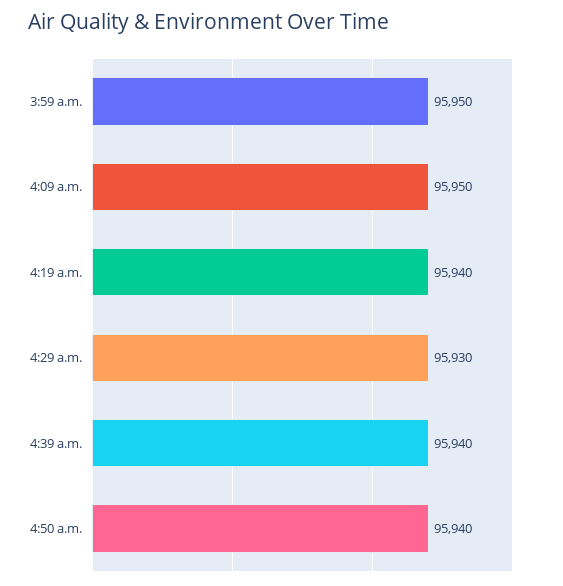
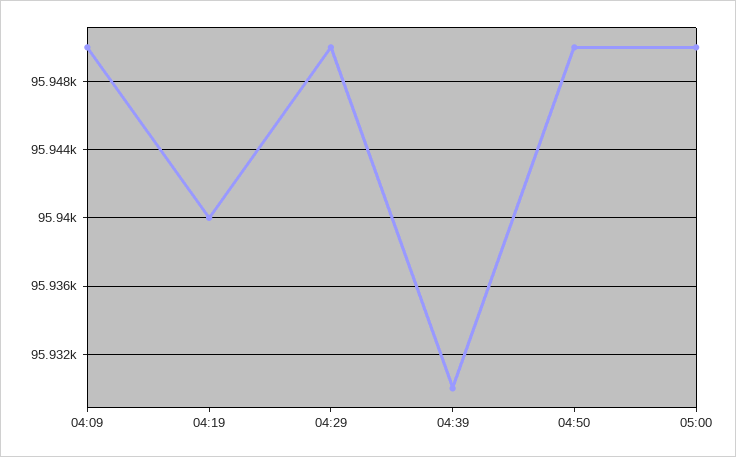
3:59 a.m.: 95950 -> none
4:29 a.m.: 95930 -> 95950
4:39 a.m.: 95940 -> 95930
4:50 a.m.: 95940 -> 95950
05:00: none -> 95950

